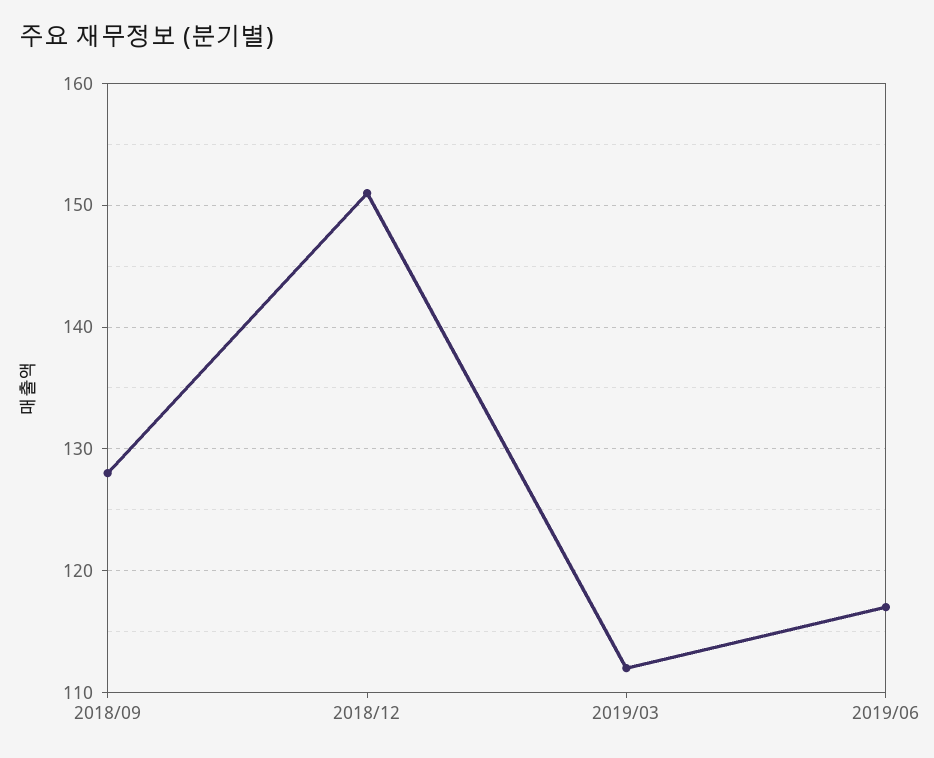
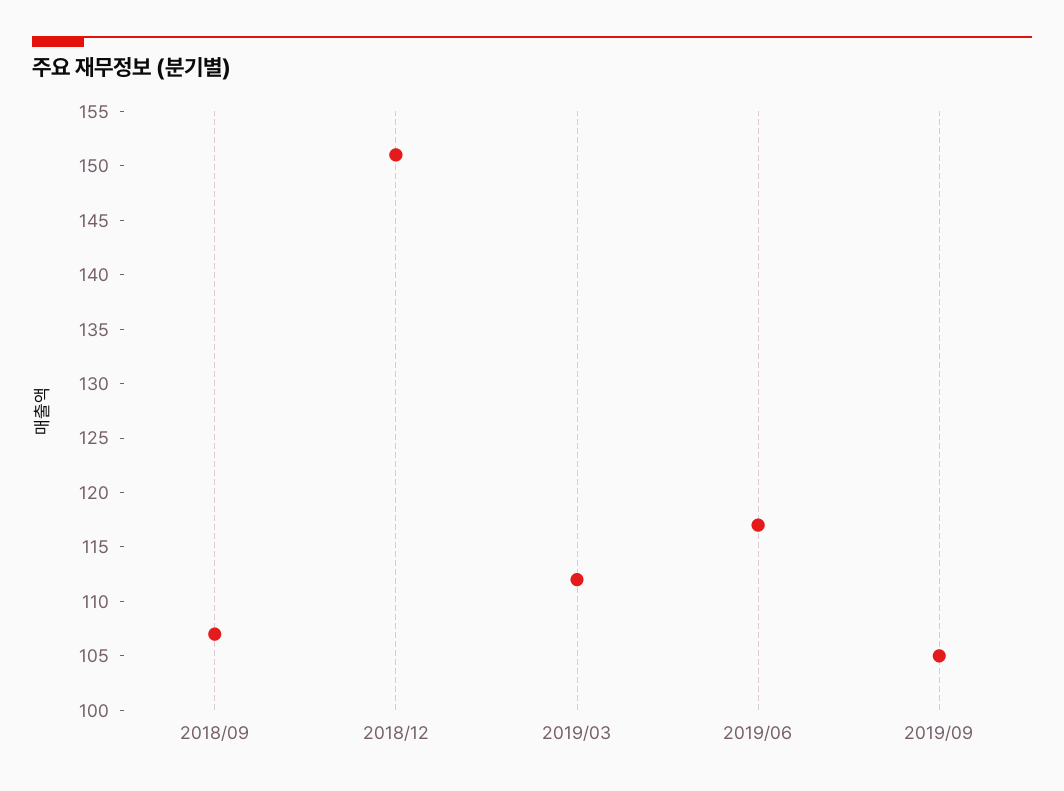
2018/09: 128 -> 107
2019/09: none -> 105

